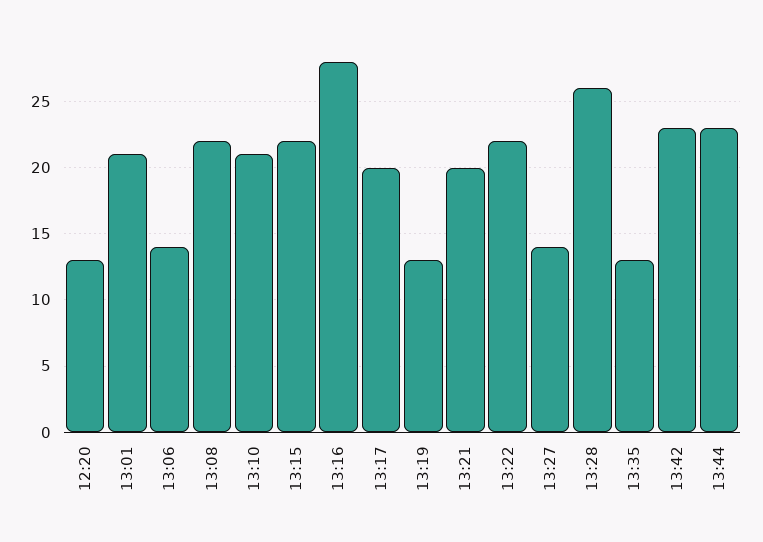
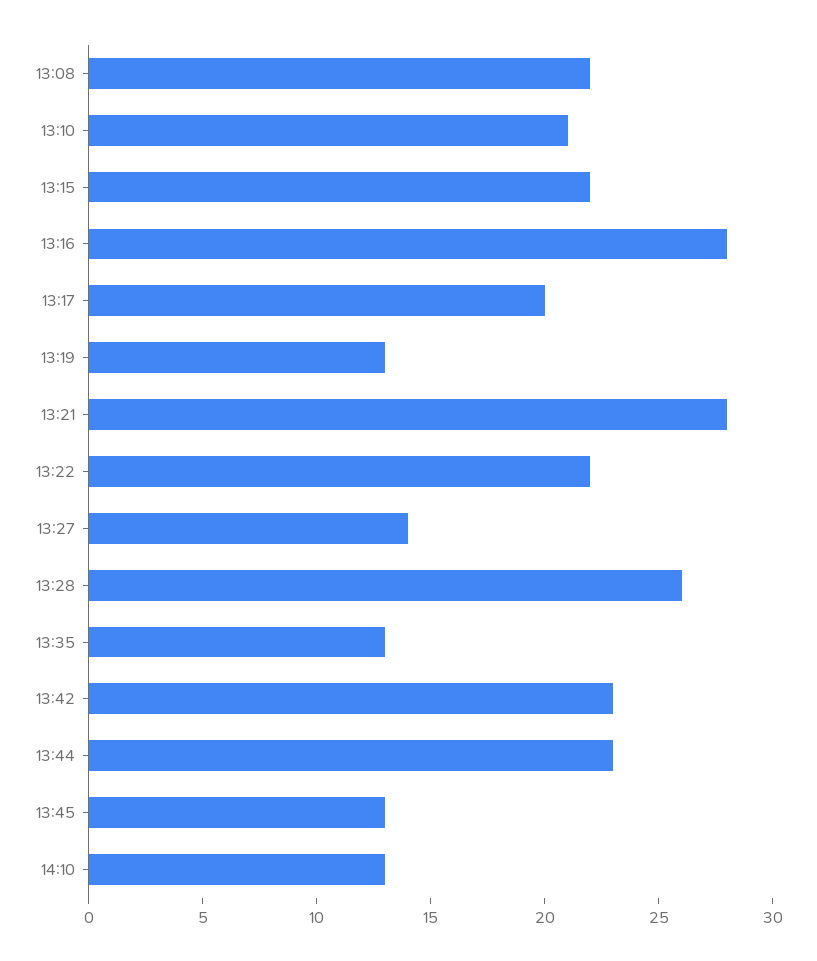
12:20: 13 -> none
13:01: 21 -> none
13:06: 14 -> none
13:21: 20 -> 28
13:45: none -> 13
14:10: none -> 13

